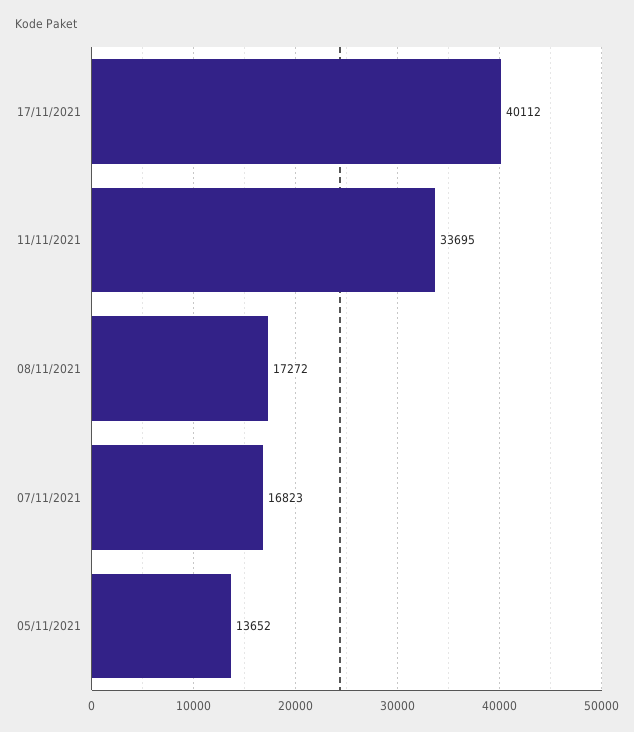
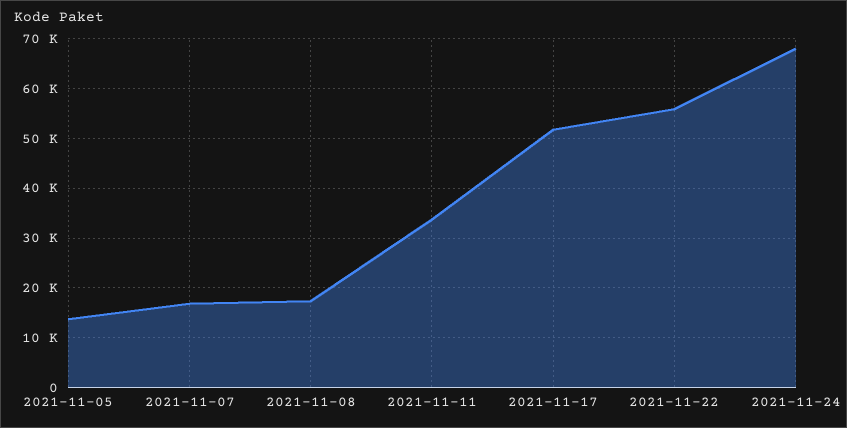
17/11/2021: 40112 -> 52000
2021-11-22: none -> 56000
2021-11-24: none -> 68000

